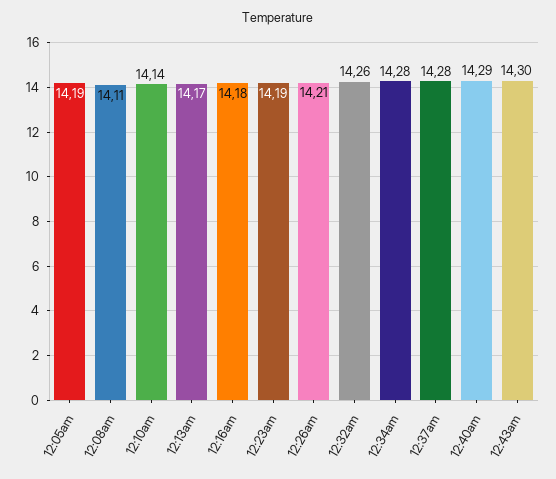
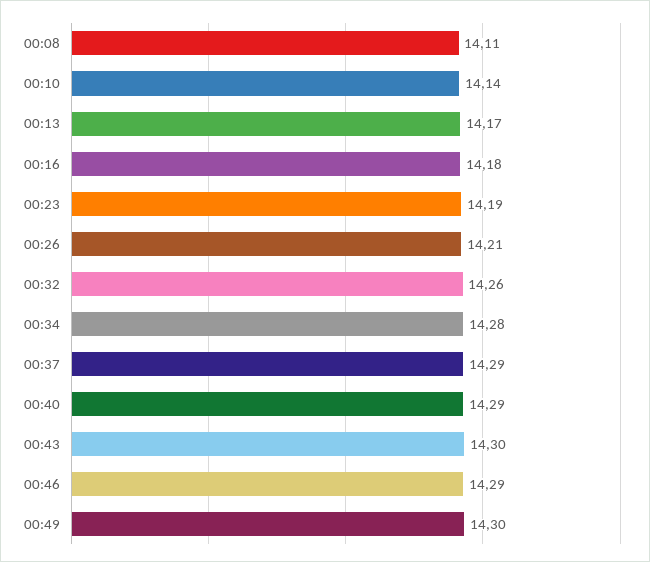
12:05am: 14.19 -> none
12:37am: 14.28 -> 14.29
00:46: none -> 14.29
00:49: none -> 14.3

